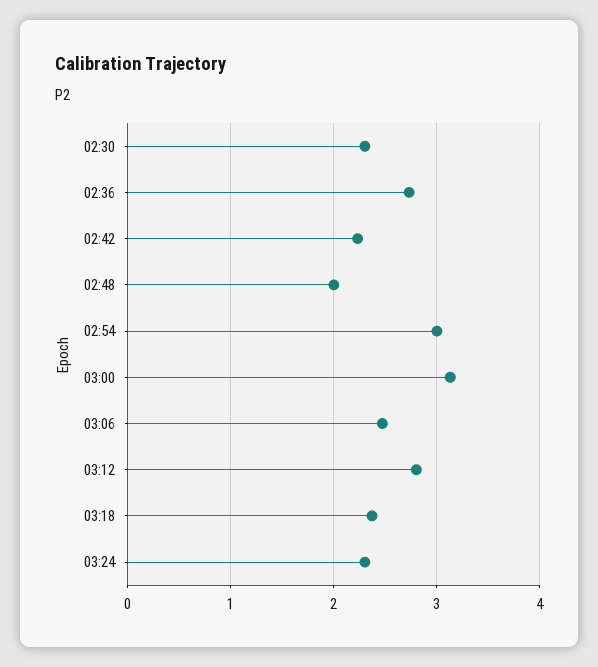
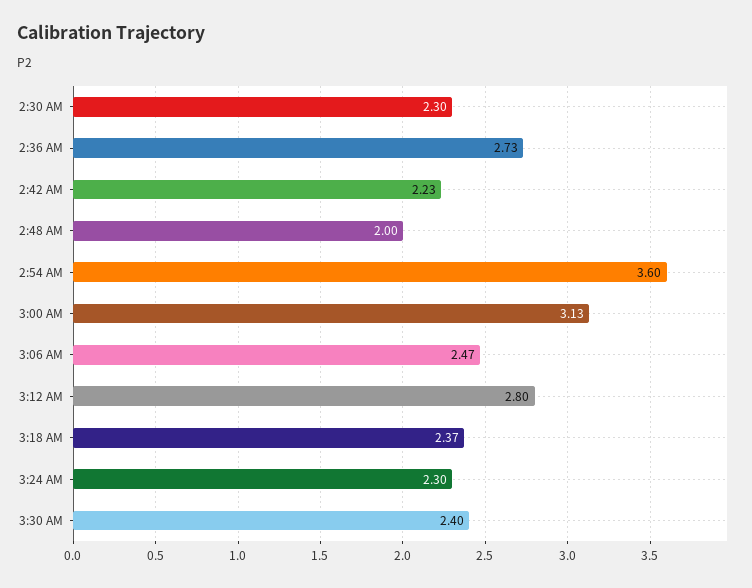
02:54: 3 -> 3.6
3:30 AM: none -> 2.4

